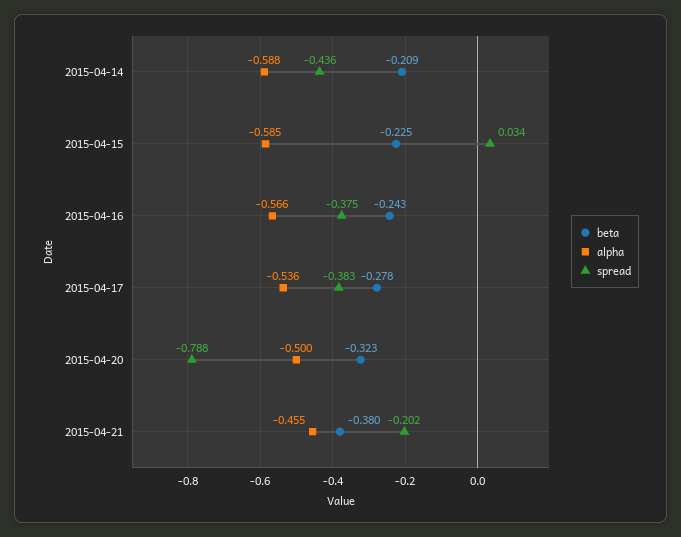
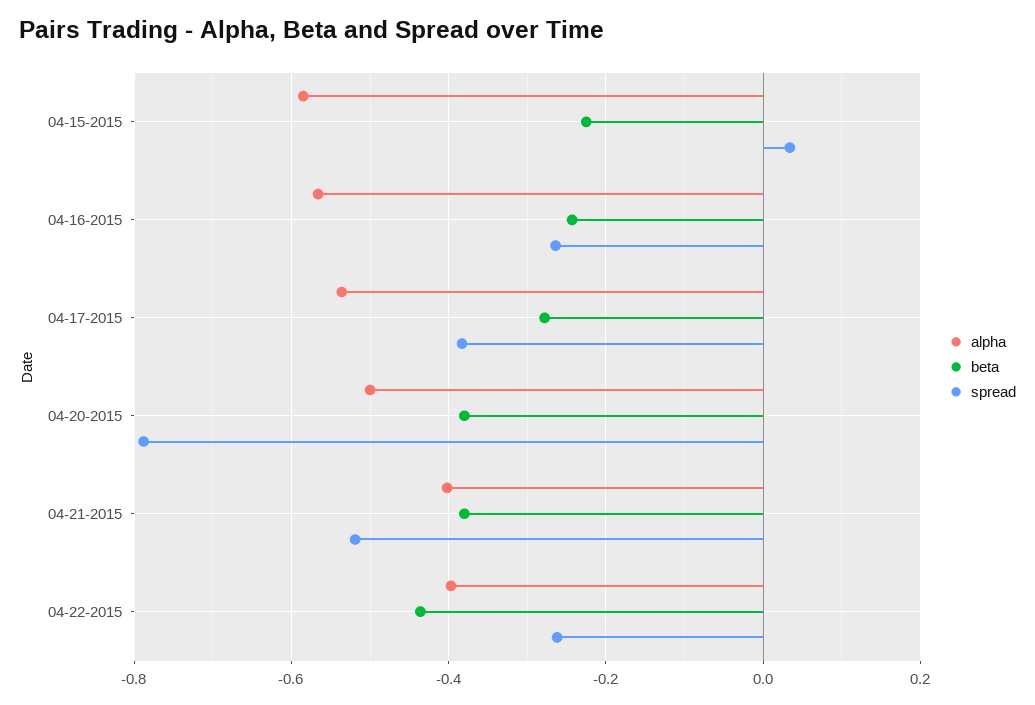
beta, 2015-04-14: -0.209 -> none
alpha, 2015-04-14: -0.588 -> none
spread, 2015-04-14: -0.436 -> none
spread, 2015-04-16: -0.375 -> -0.26
beta, 2015-04-20: -0.323 -> -0.38
alpha, 2015-04-21: -0.455 -> -0.4
spread, 2015-04-21: -0.202 -> -0.52
alpha, 04-22-2015: none -> -0.4
beta, 04-22-2015: none -> -0.44
spread, 04-22-2015: none -> -0.26

